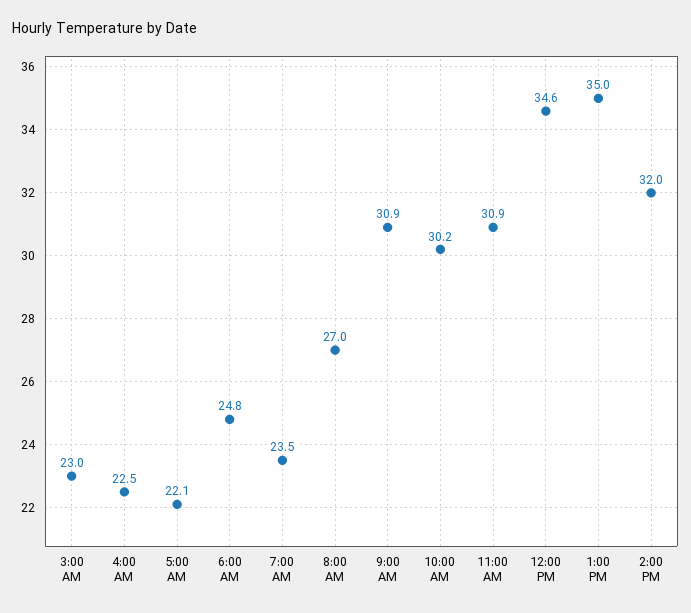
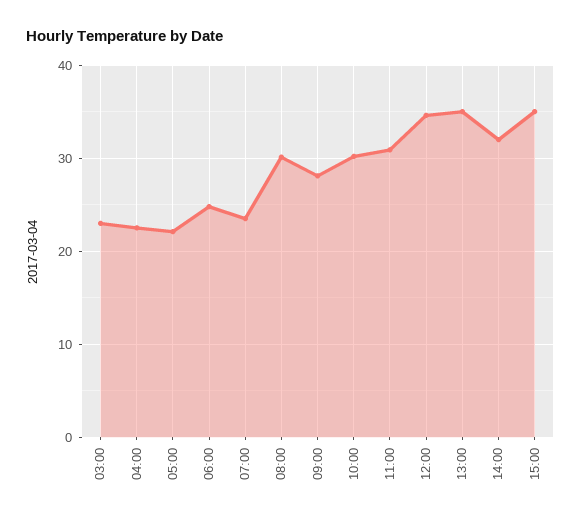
8:00 AM: 27 -> 30
9:00 AM: 30.9 -> 28
15:00: none -> 35

